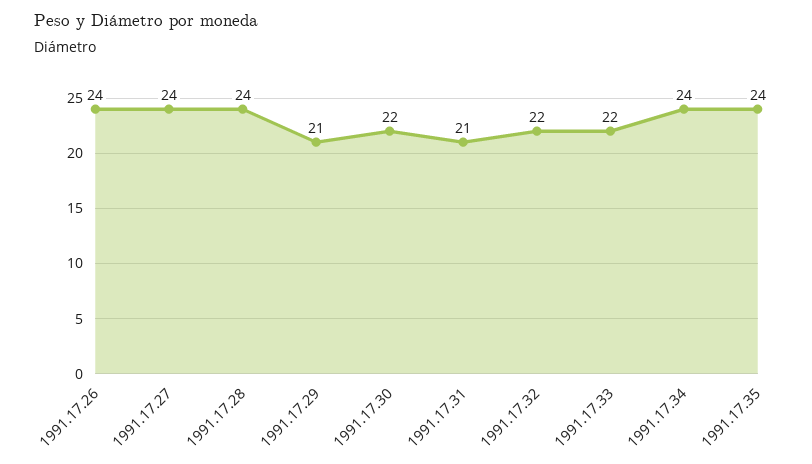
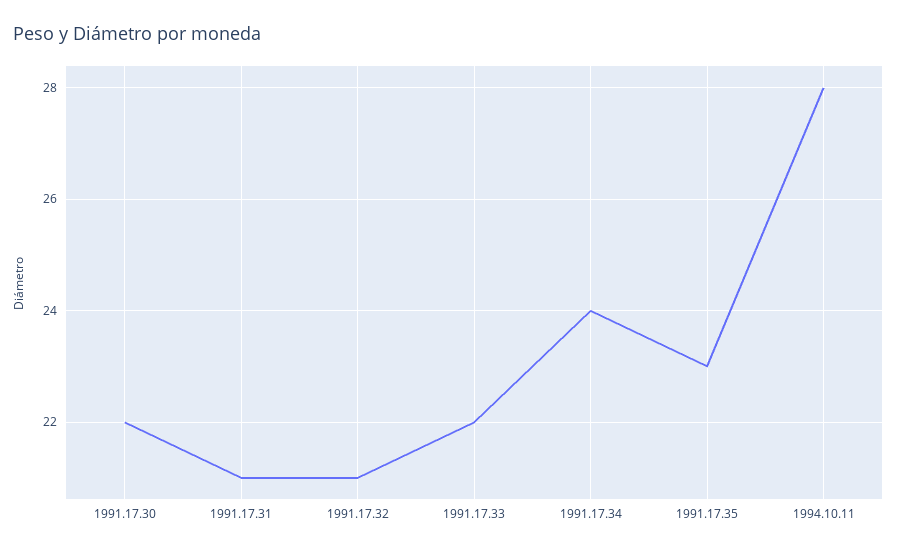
1991.17.26: 24 -> none
1991.17.27: 24 -> none
1991.17.28: 24 -> none
1991.17.29: 21 -> none
1991.17.32: 22 -> 21
1991.17.35: 24 -> 23
1994.10.11: none -> 28

